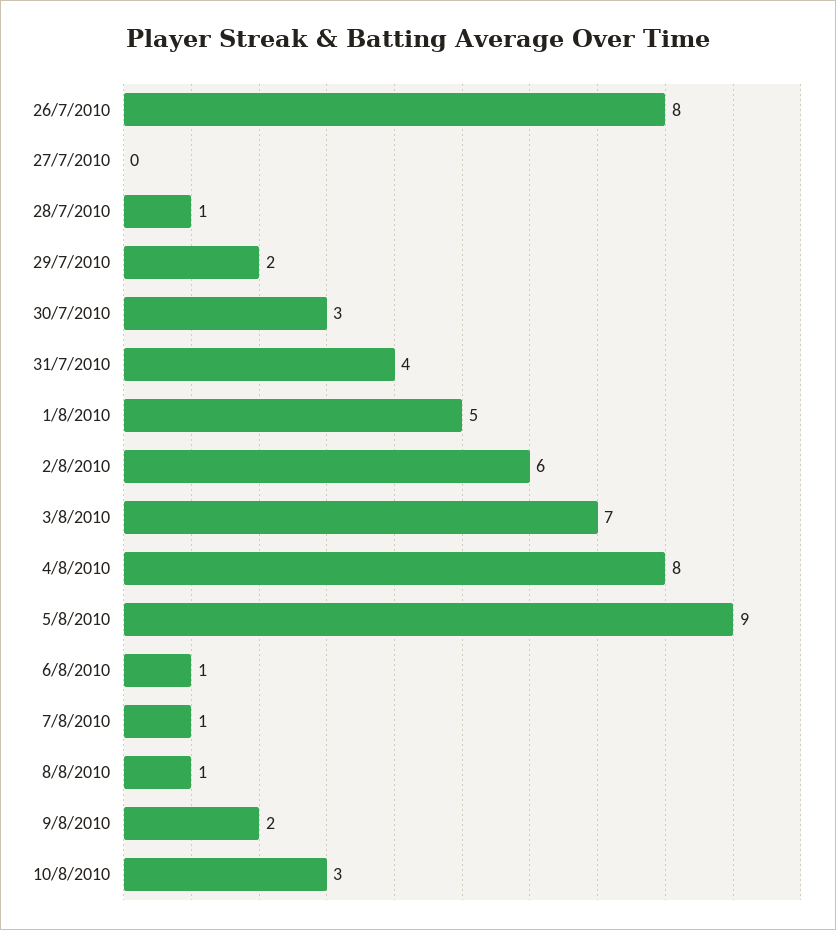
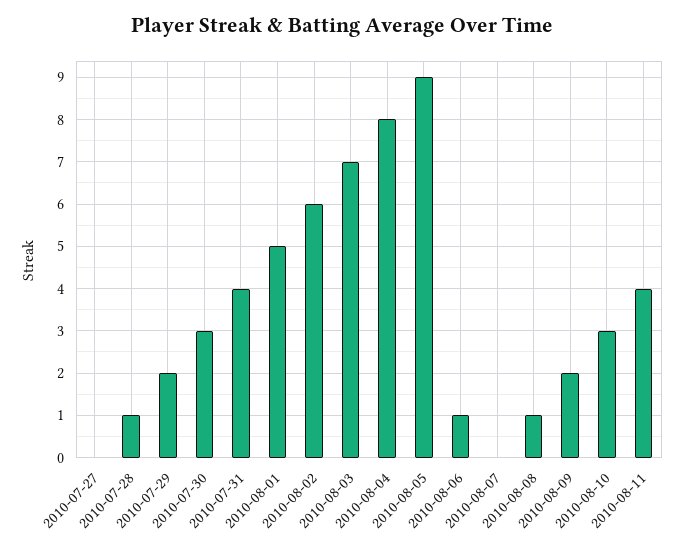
26/7/2010: 8 -> none
7/8/2010: 1 -> 0
2010-08-11: none -> 4

